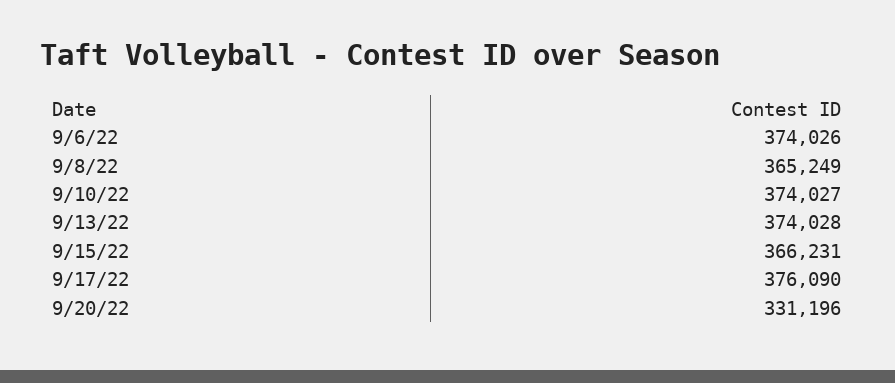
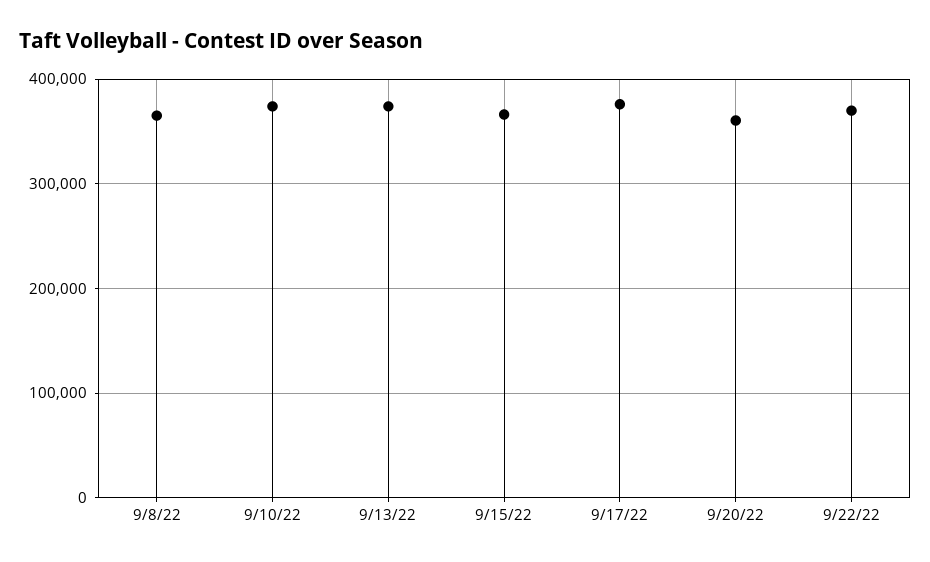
9/6/22: 374026 -> none
9/20/22: 331196 -> 360000
9/22/22: none -> 370000

